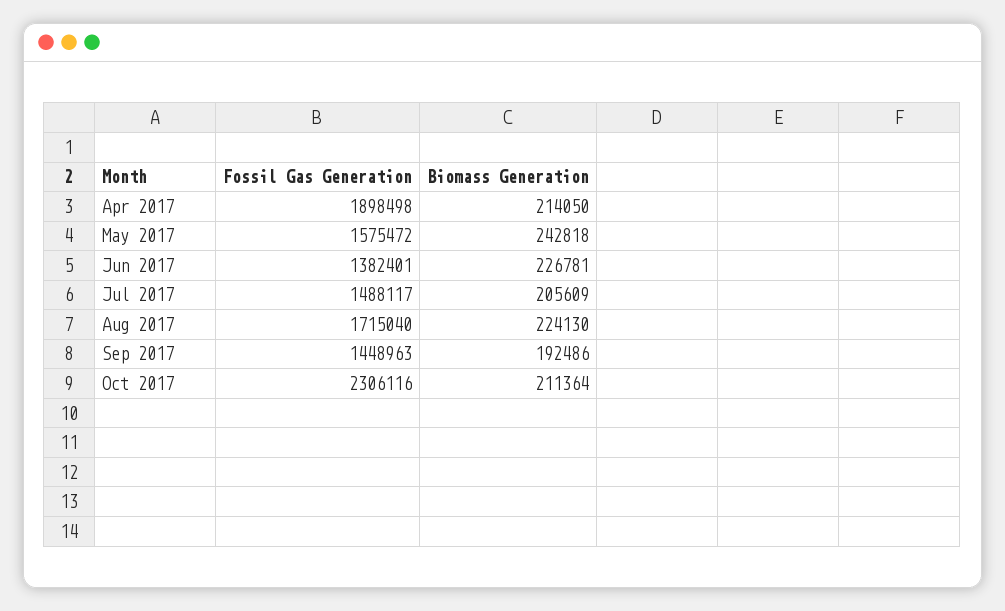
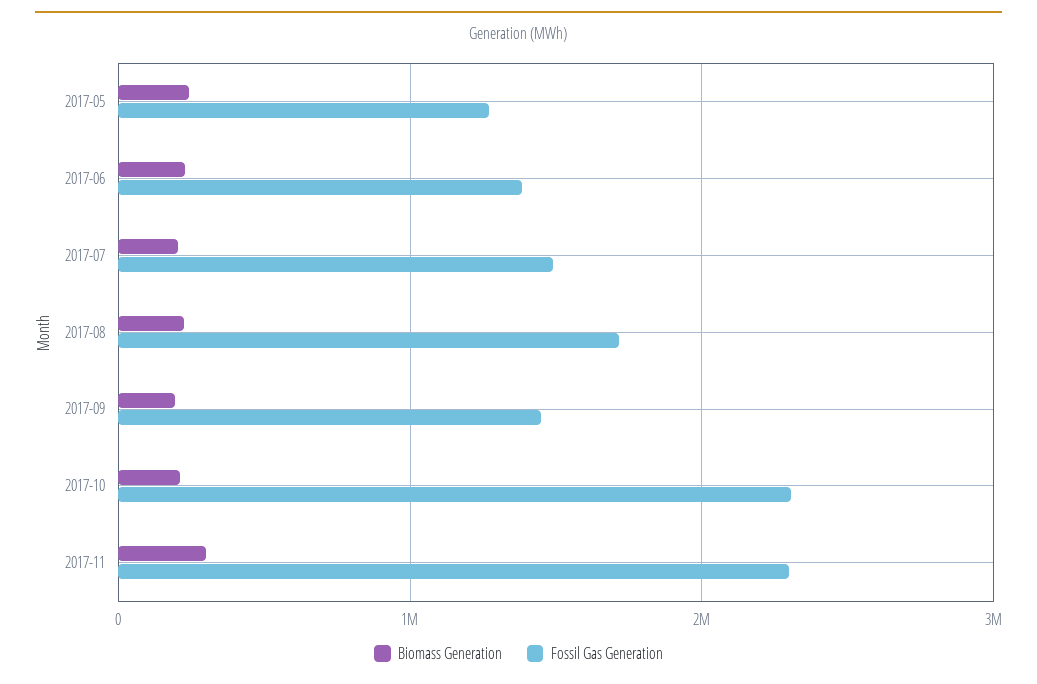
Fossil Gas Generation, Apr 2017: 1898498 -> none
Biomass Generation, Apr 2017: 214050 -> none
Fossil Gas Generation, May 2017: 1575472 -> 1300000
Biomass Generation, 2017-11: none -> 300000
Fossil Gas Generation, 2017-11: none -> 2300000

